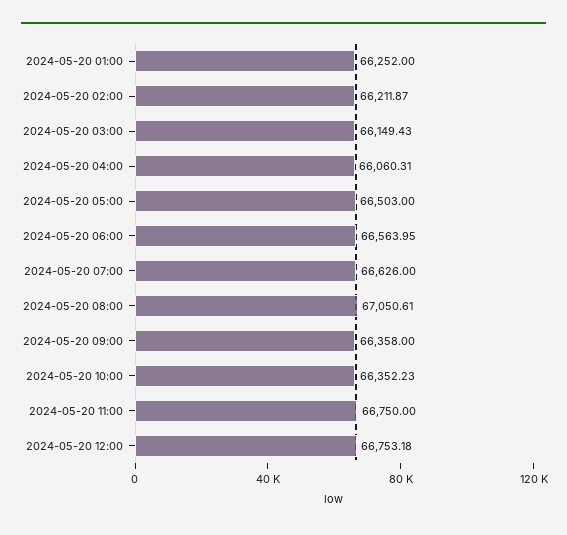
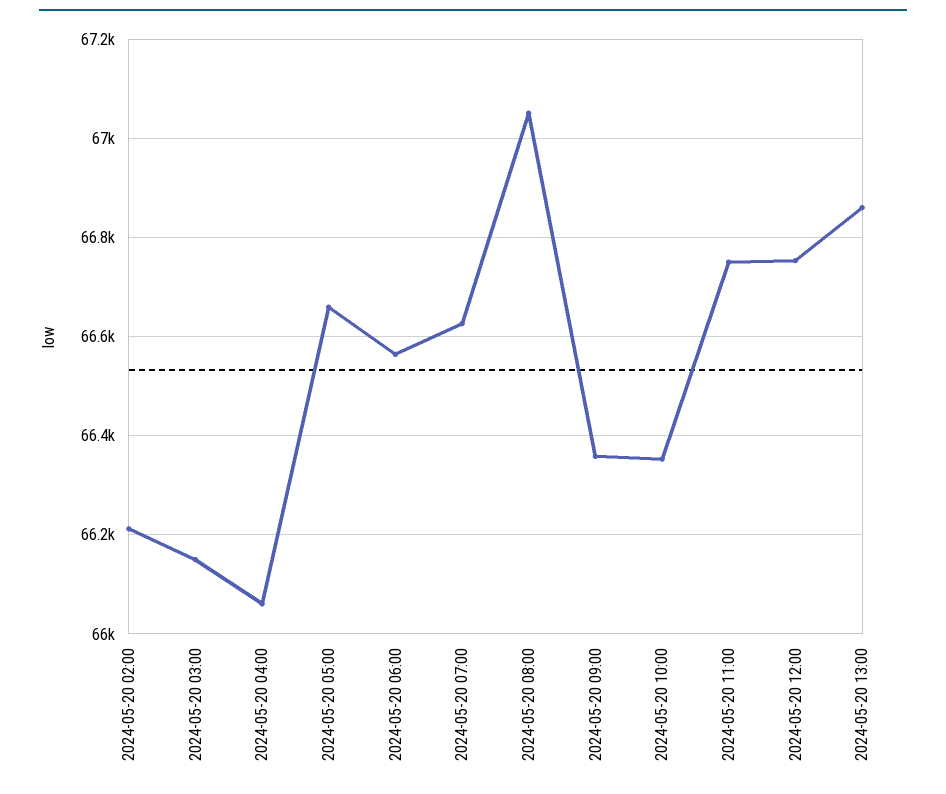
2024-05-20 01:00: 66252 -> none
2024-05-20 05:00: 66503 -> 66660
2024-05-20 13:00: none -> 66860

